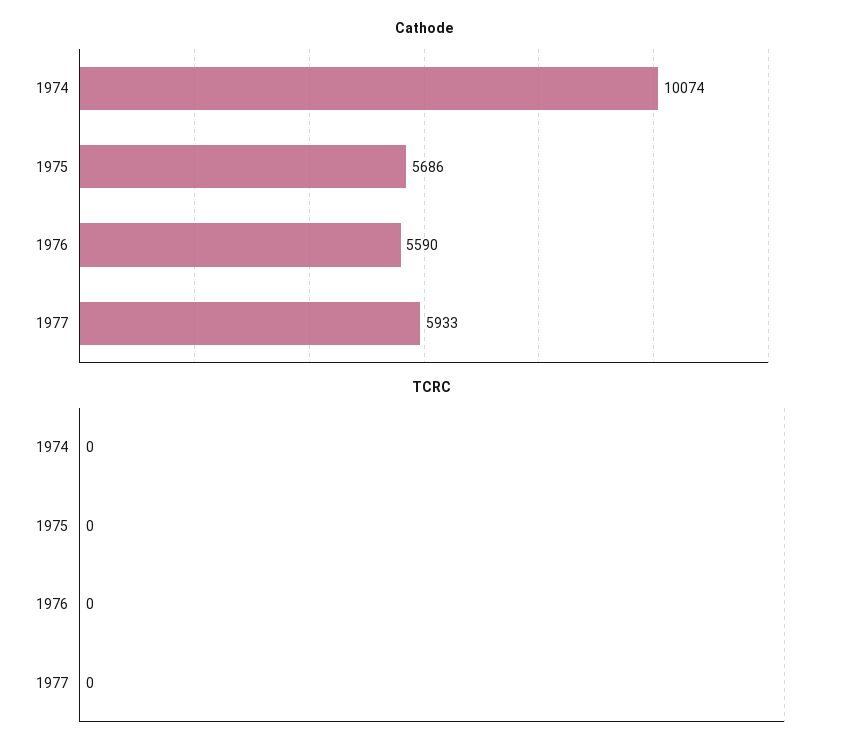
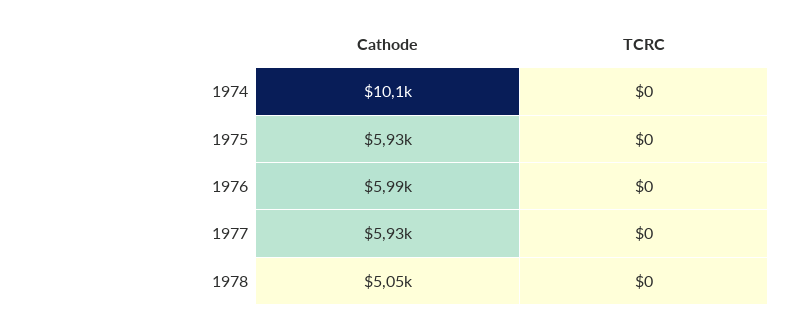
Cathode, 1975: 5686 -> 5930
Cathode, 1976: 5590 -> 5990
Cathode, 1978: none -> 5050
TCRC, 1978: none -> 0

